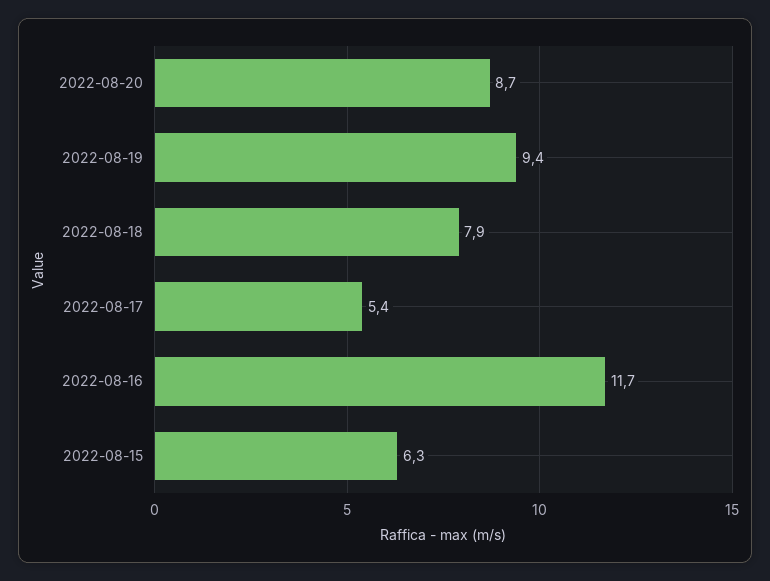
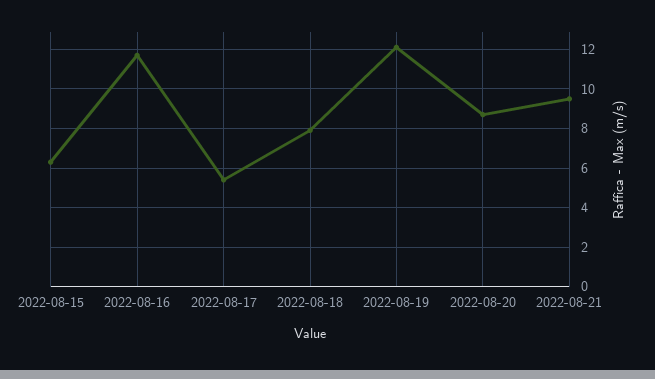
2022-08-19: 9.4 -> 12
2022-08-21: none -> 9.5

